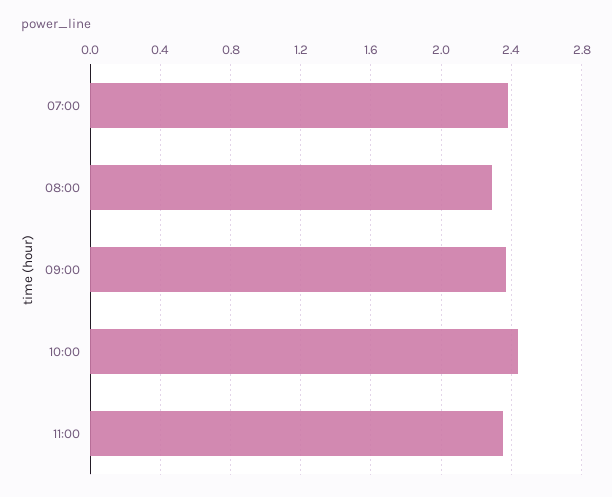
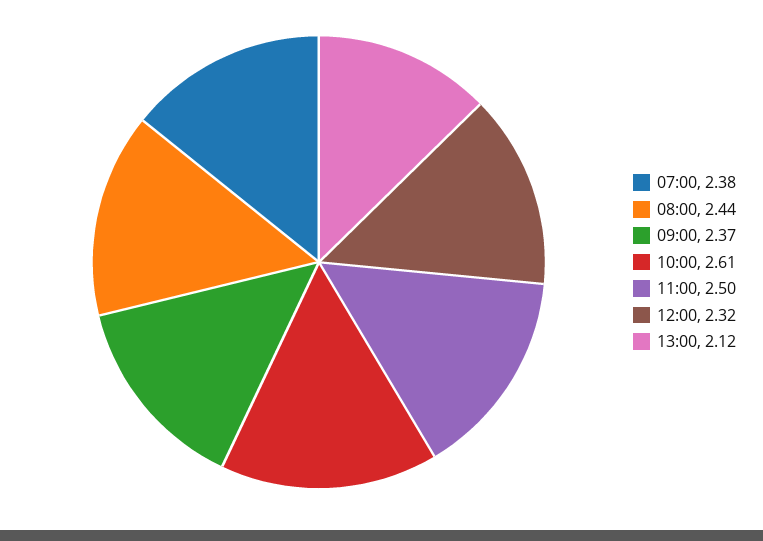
08:00: 2.3 -> 2.44
10:00: 2.45 -> 2.61
11:00: 2.35 -> 2.5
12:00: none -> 2.32
13:00: none -> 2.12

